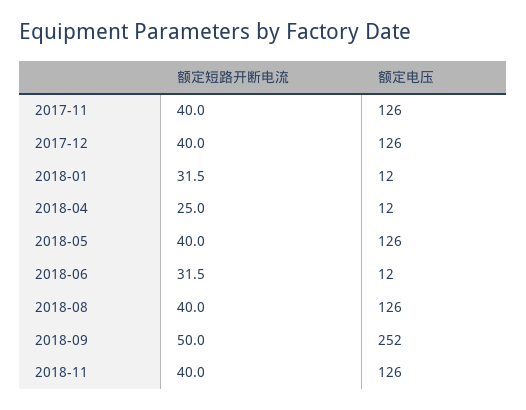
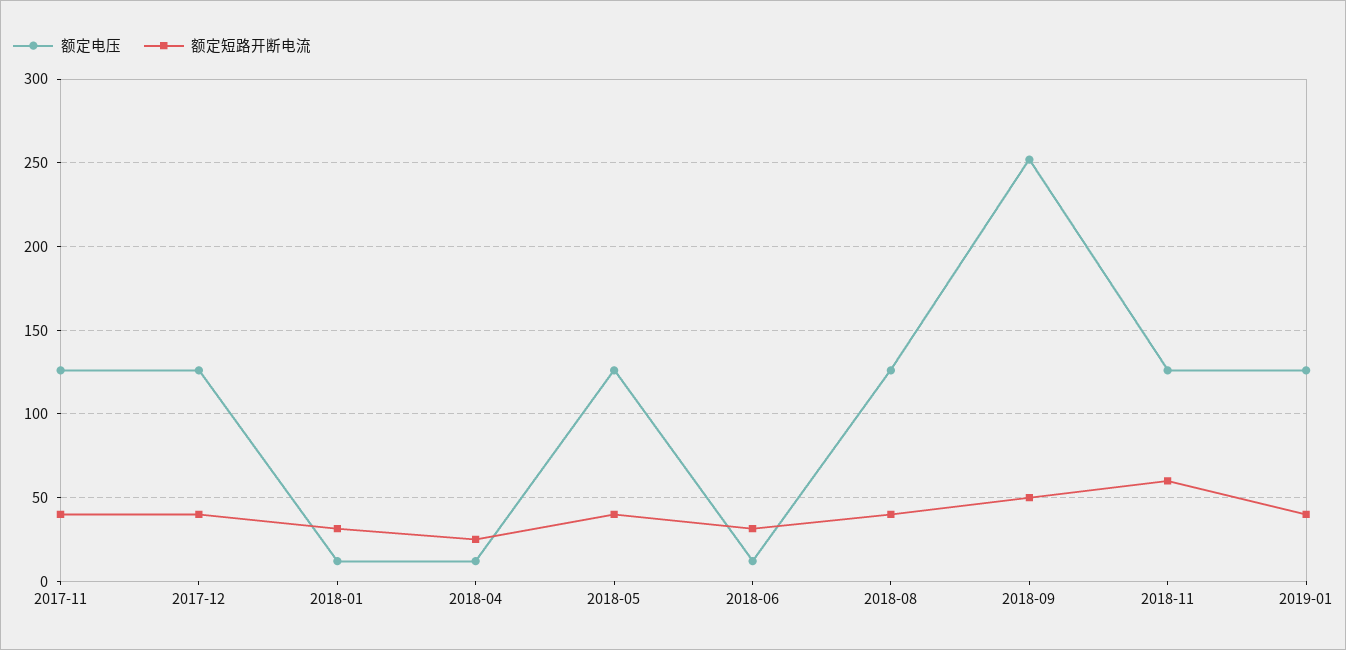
额定短路开断电流, 2018-11: 40 -> 60
额定电压, 2019-01: none -> 125
额定短路开断电流, 2019-01: none -> 40

